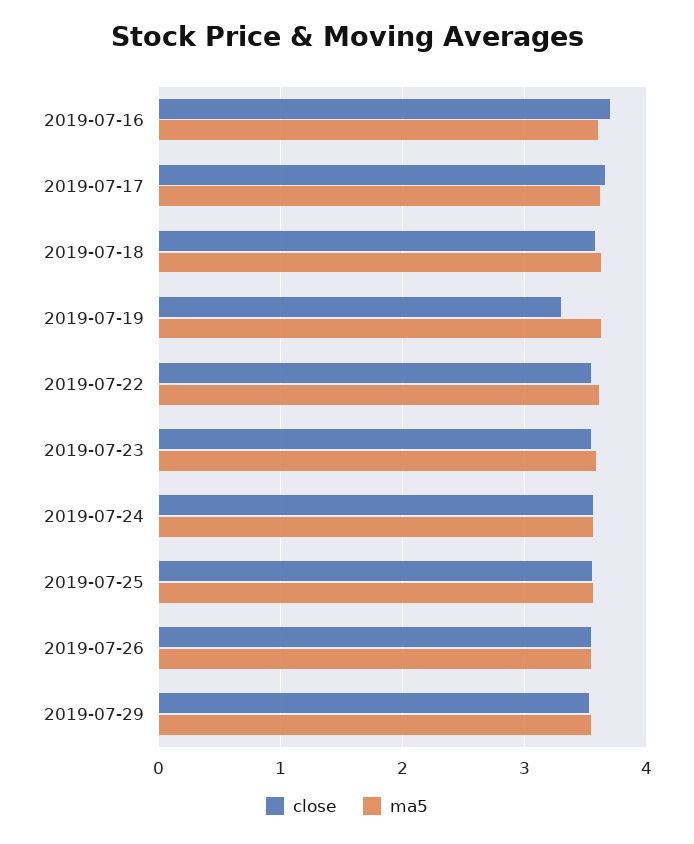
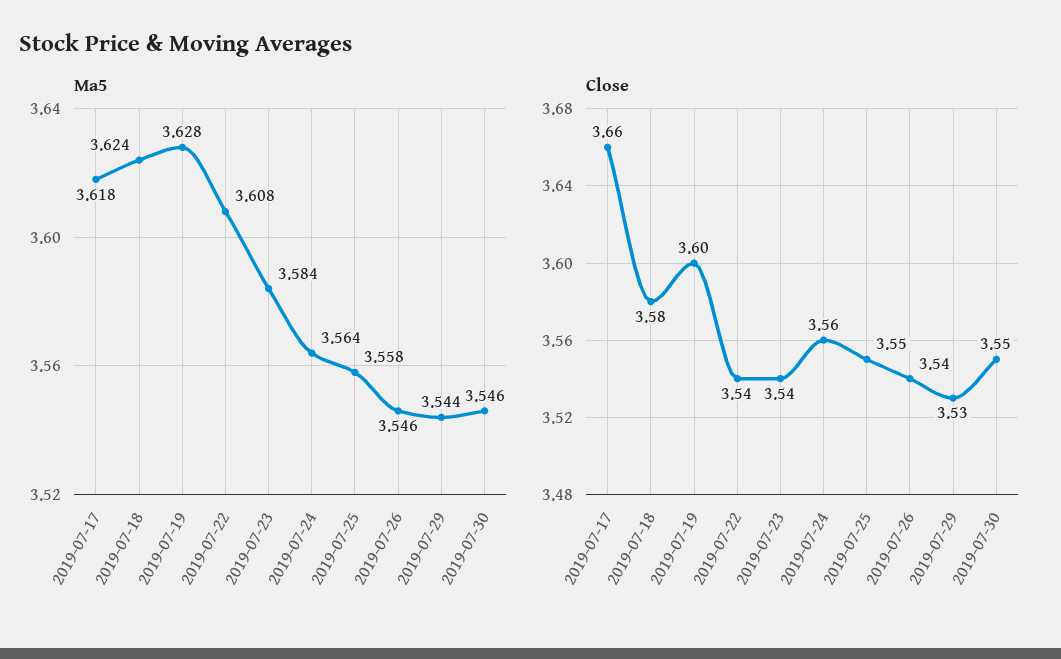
close, 2019-07-16: 3.7 -> none
ma5, 2019-07-16: 3.6 -> none
close, 2019-07-19: 3.3 -> 3.6
ma5, 2019-07-30: none -> 3.546
close, 2019-07-30: none -> 3.55

